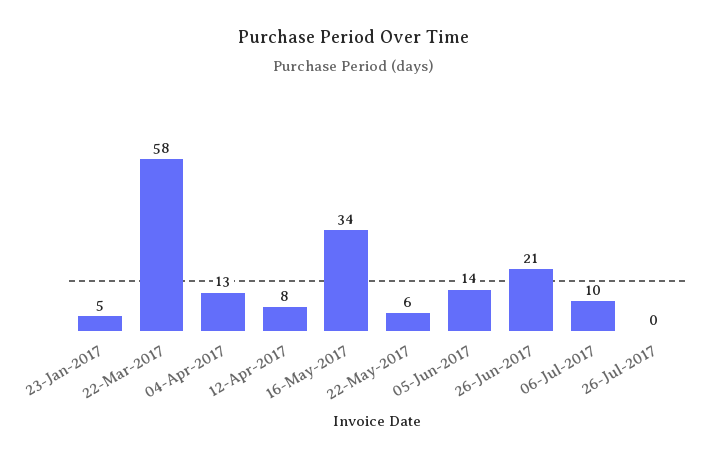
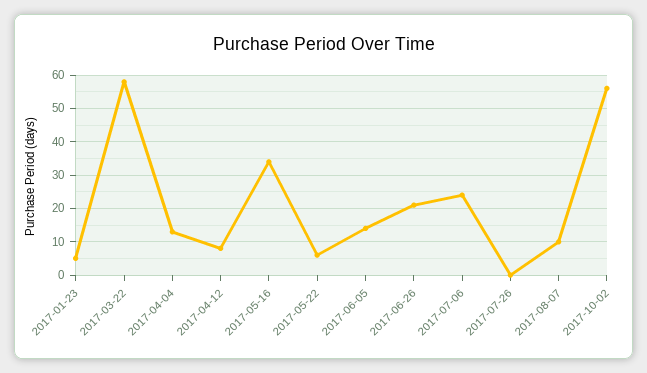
06-Jul-2017: 10 -> 25
2017-08-07: none -> 10
2017-10-02: none -> 55

